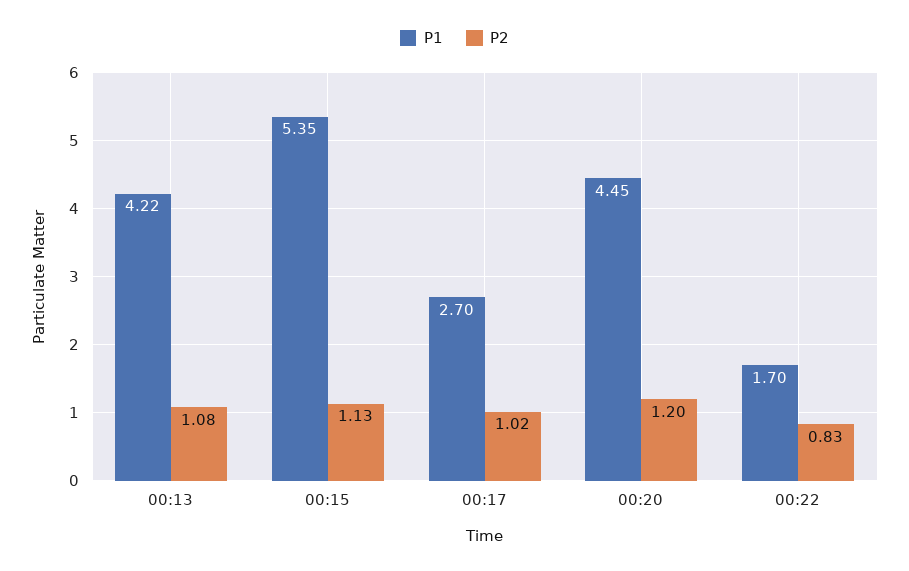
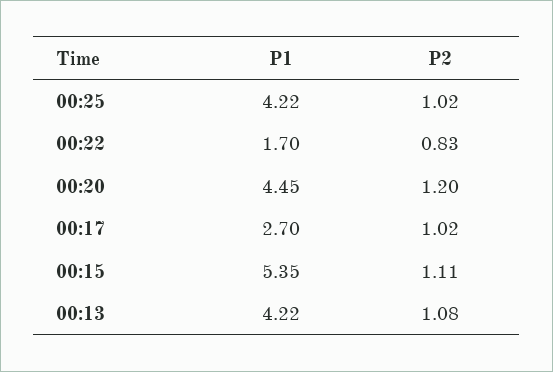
P2, 00:15: 1.13 -> 1.11
P1, 00:25: none -> 4.22
P2, 00:25: none -> 1.02

